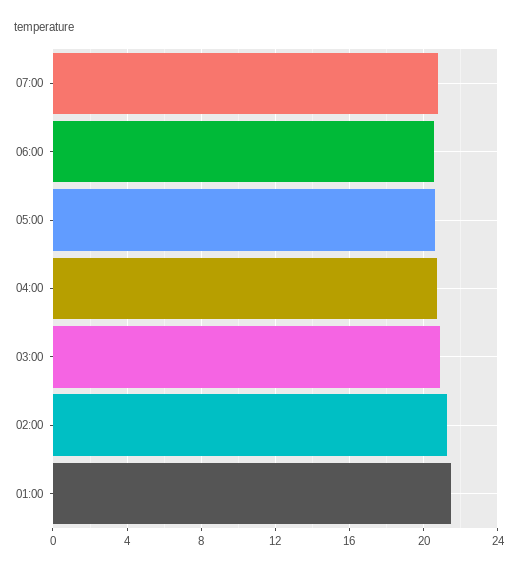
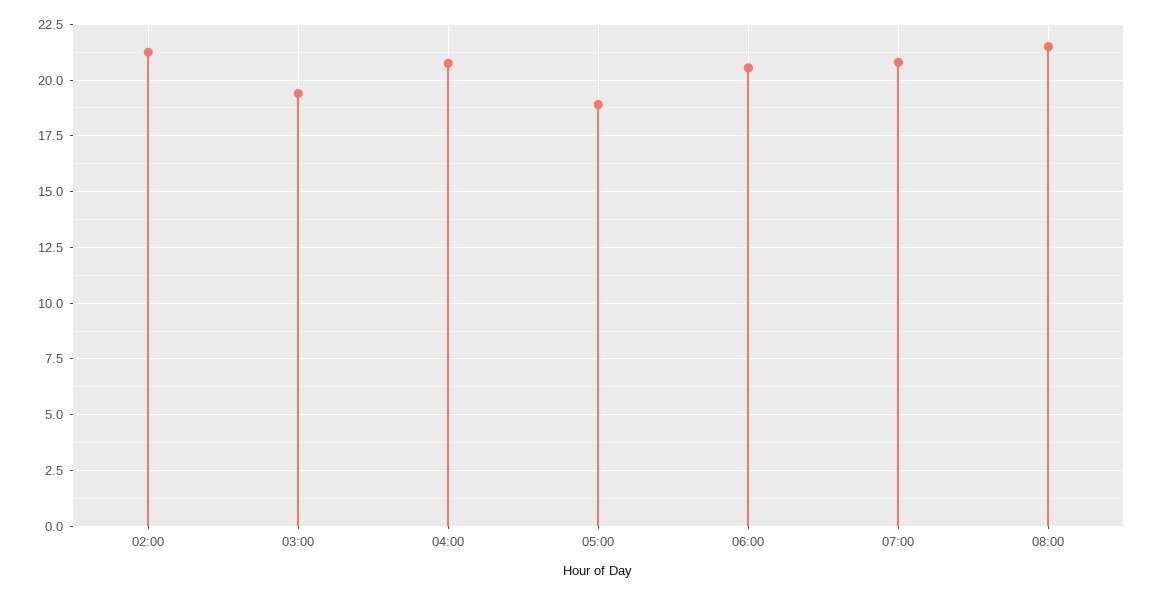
05:00: 20.5 -> 19
03:00: 21 -> 19.5
01:00: 21.5 -> none
08:00: none -> 21.5

